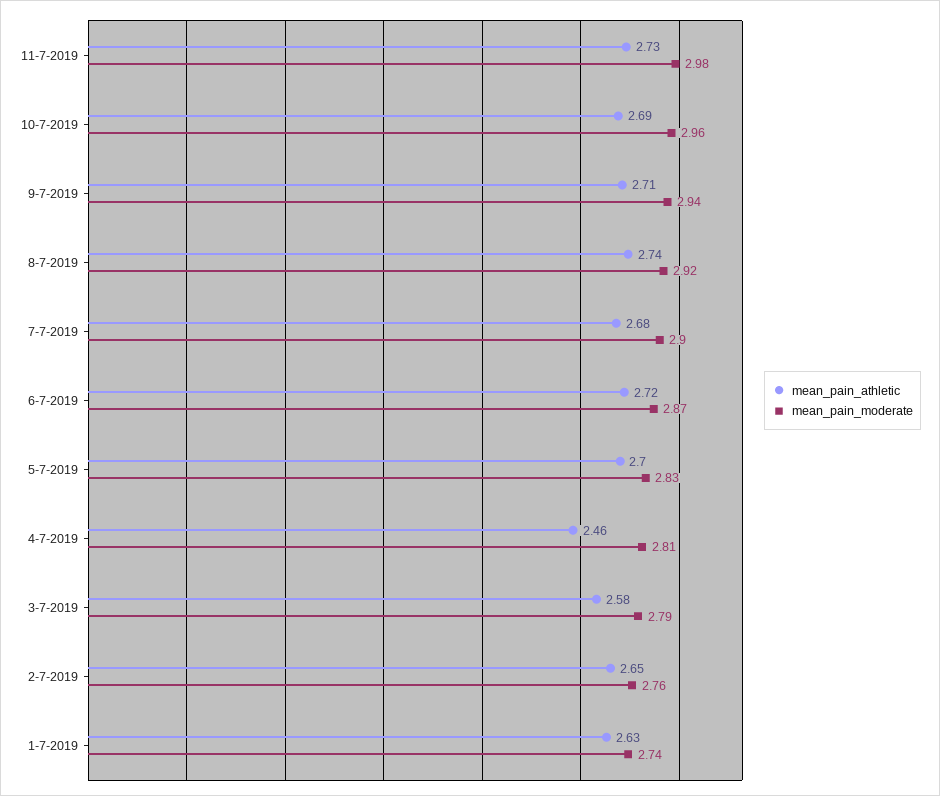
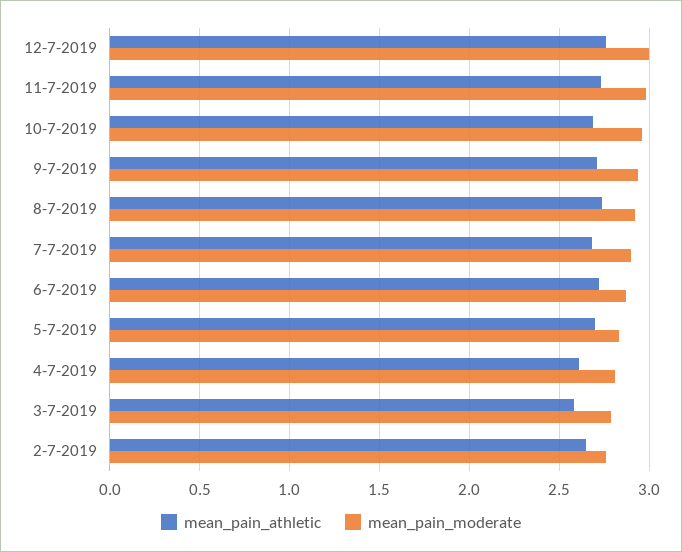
mean_pain_athletic, 4-7-2019: 2.46 -> 2.6
mean_pain_athletic, 1-7-2019: 2.63 -> none
mean_pain_moderate, 1-7-2019: 2.74 -> none
mean_pain_athletic, 12-7-2019: none -> 2.75
mean_pain_moderate, 12-7-2019: none -> 3

